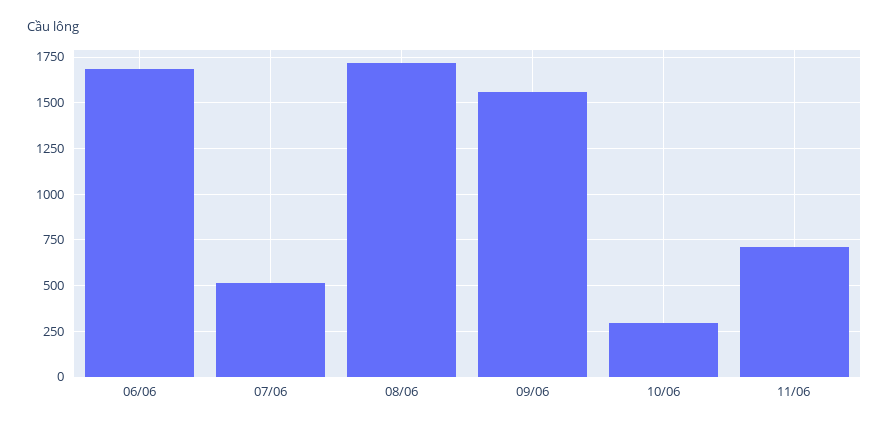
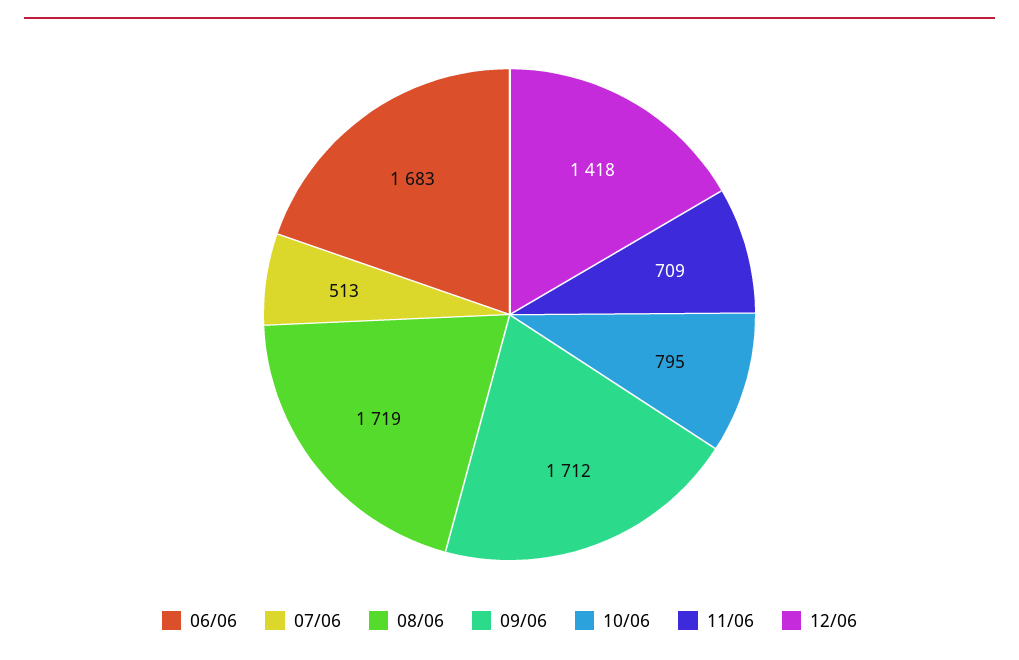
09/06: 1550 -> 1712
10/06: 300 -> 795
12/06: none -> 1418

